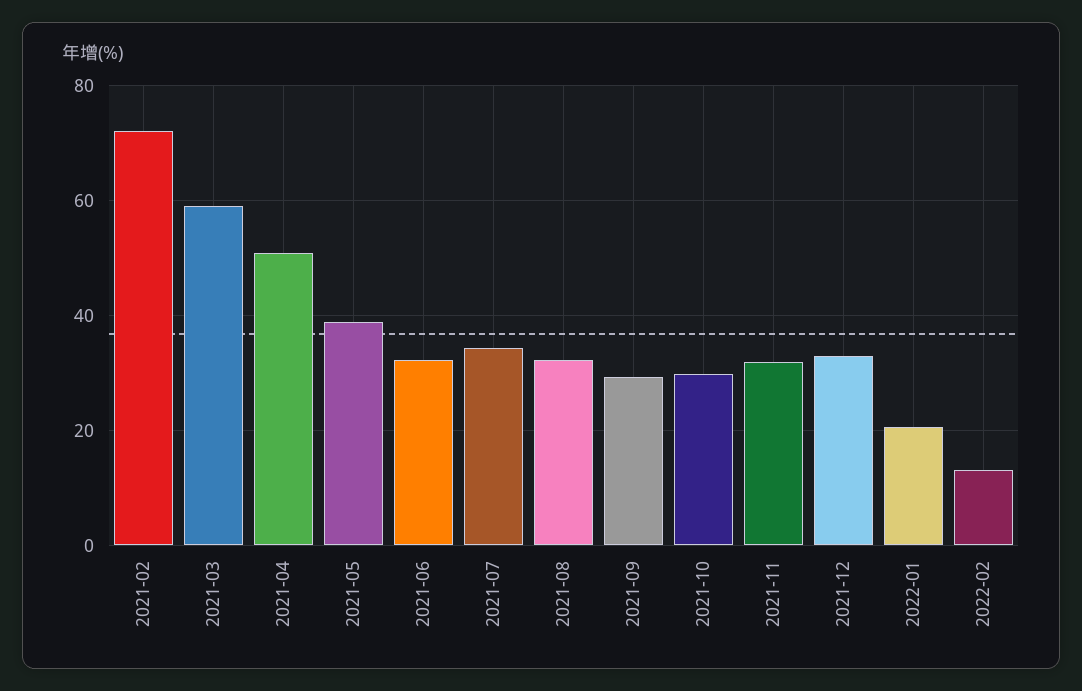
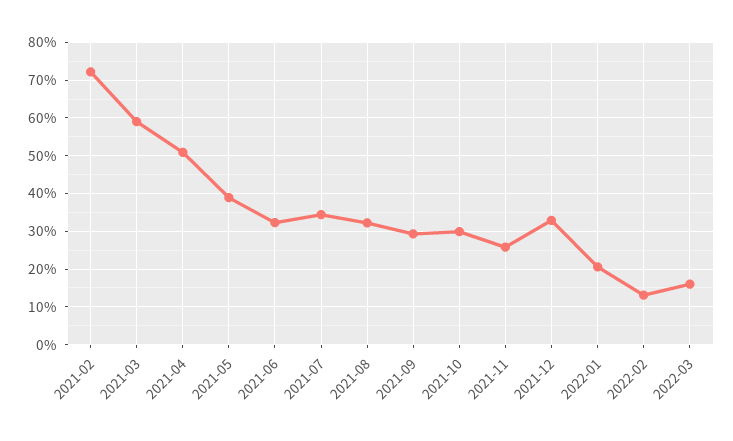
2021-11: 32 -> 26
2022-03: none -> 16

